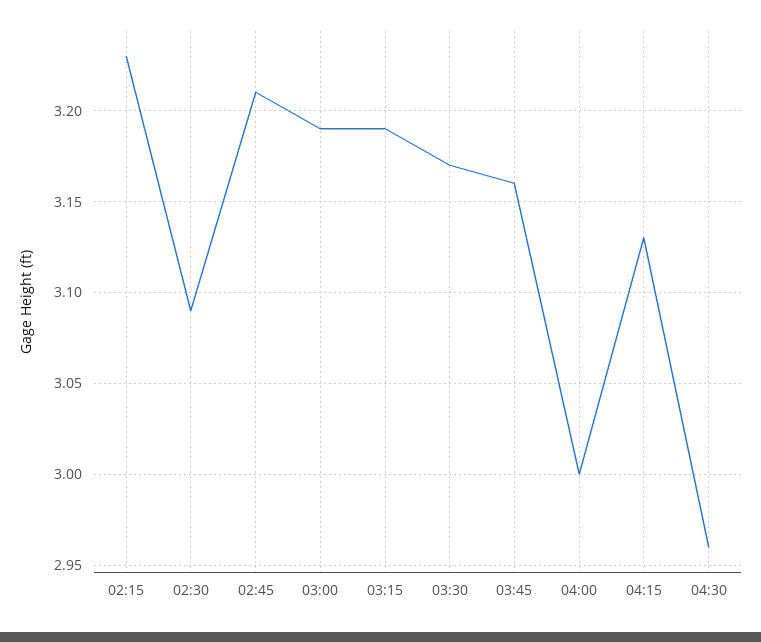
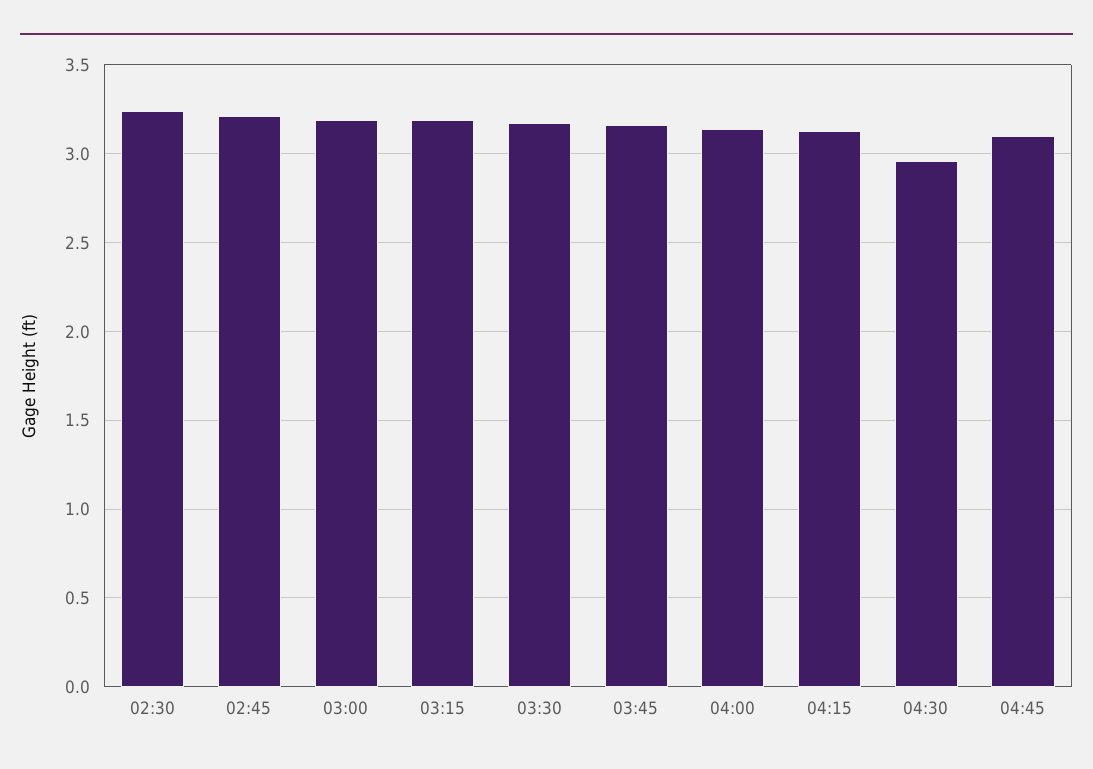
02:15: 3.23 -> none
02:30: 3.09 -> 3.25
04:00: 3 -> 3.15
04:45: none -> 3.1

